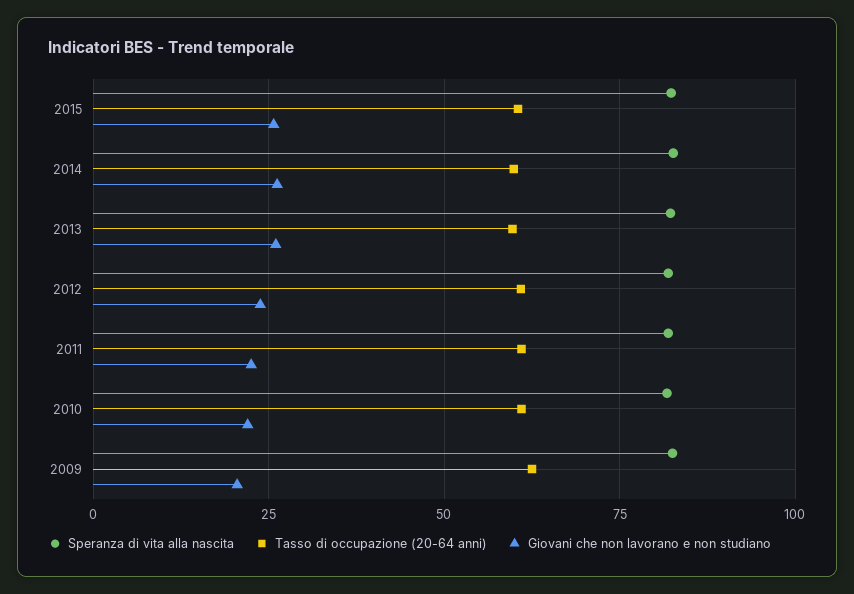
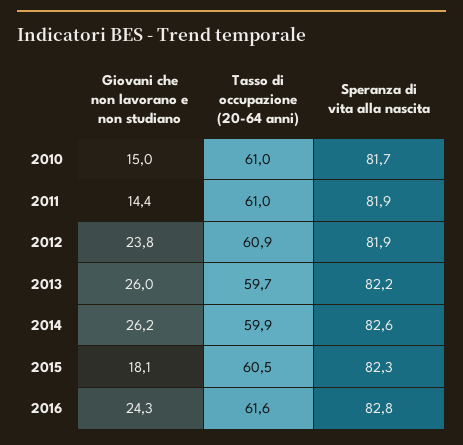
Giovani che non lavorano e non studiano, 2015: 25 -> 18.1
Giovani che non lavorano e non studiano, 2011: 22.5 -> 14.4
Giovani che non lavorano e non studiano, 2010: 22.5 -> 15
Speranza di vita alla nascita, 2009: 82.5 -> none
Tasso di occupazione (20-64 anni), 2009: 62.5 -> none
Giovani che non lavorano e non studiano, 2009: 20 -> none
Giovani che non lavorano e non studiano, 2016: none -> 24.3
Tasso di occupazione (20-64 anni), 2016: none -> 61.6
Speranza di vita alla nascita, 2016: none -> 82.8

